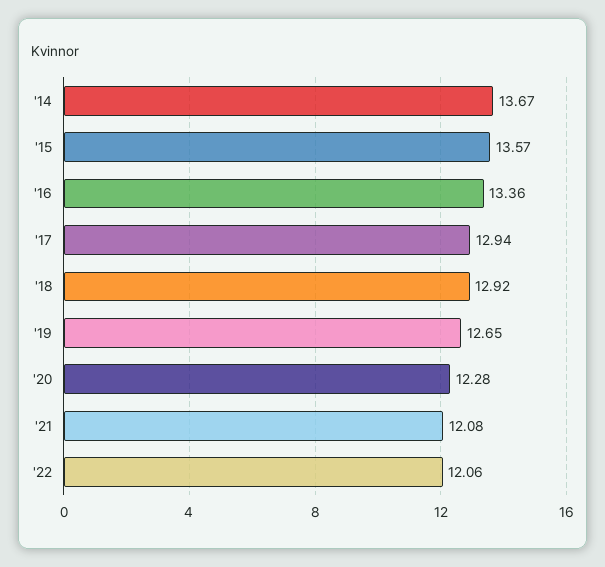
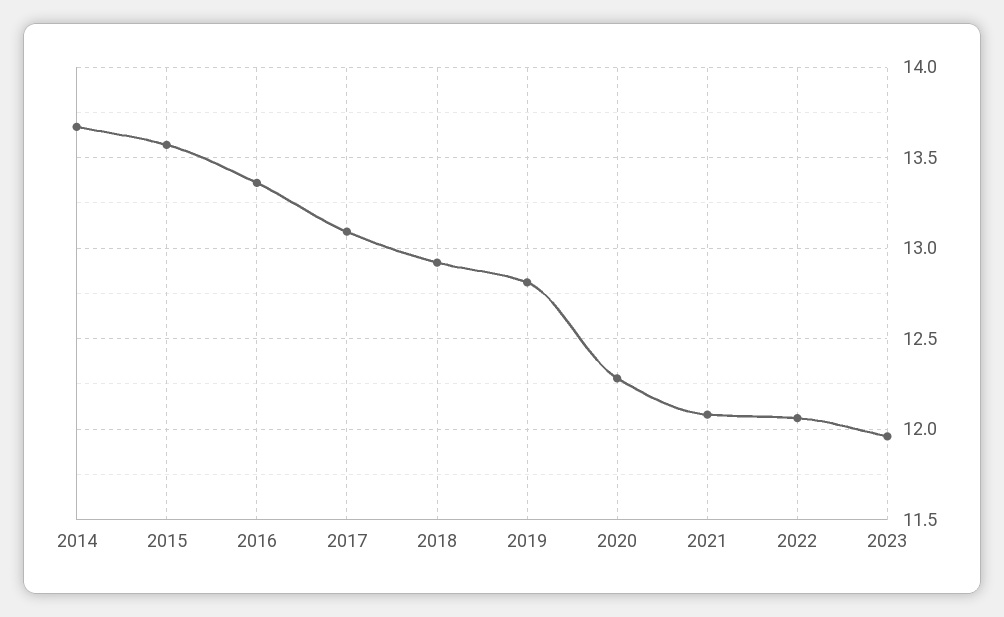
'17: 12.94 -> 13.1
'19: 12.65 -> 12.8
2023: none -> 11.95

